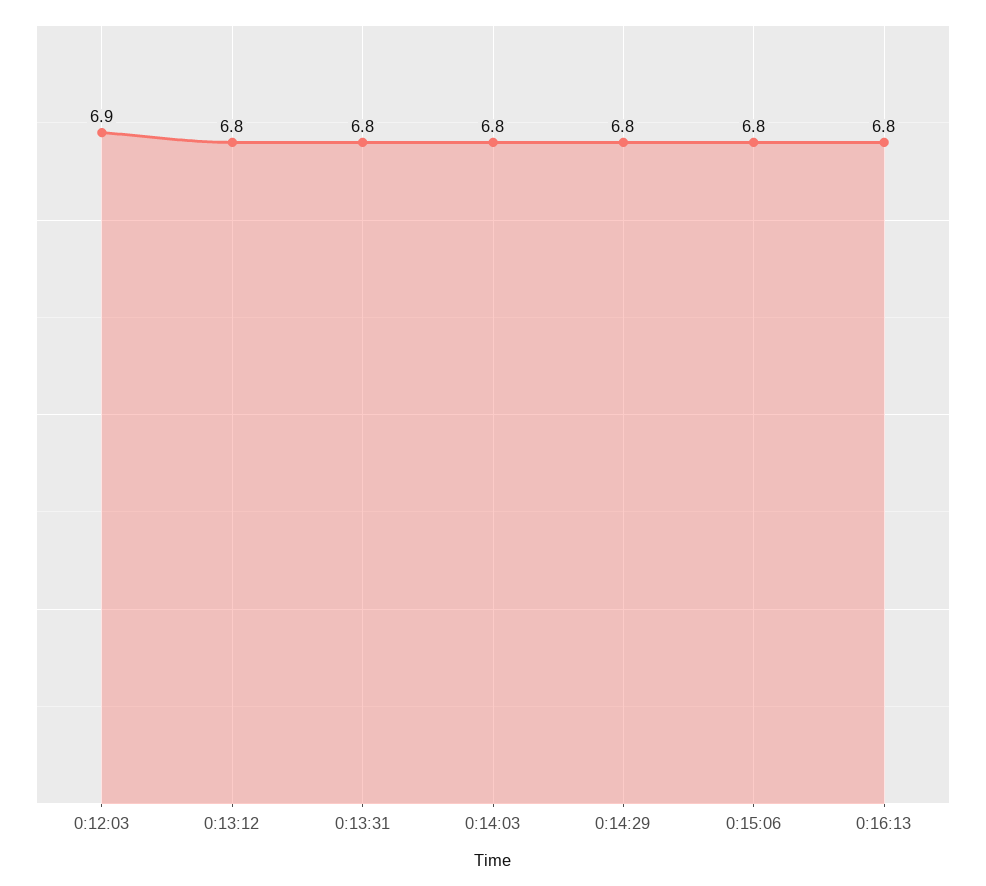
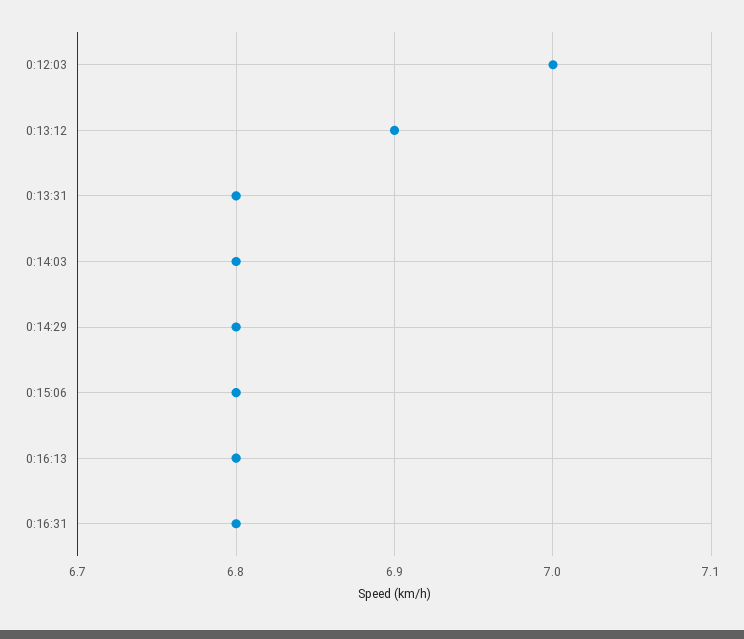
0:12:03: 6.9 -> 7
0:13:12: 6.8 -> 6.9
0:16:31: none -> 6.8

